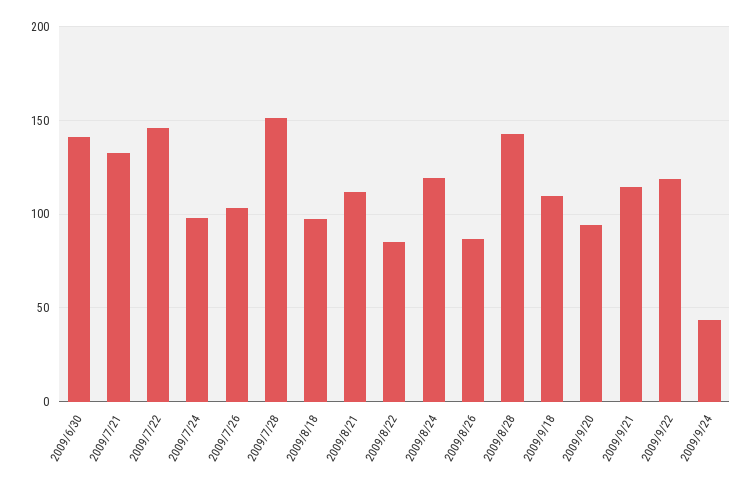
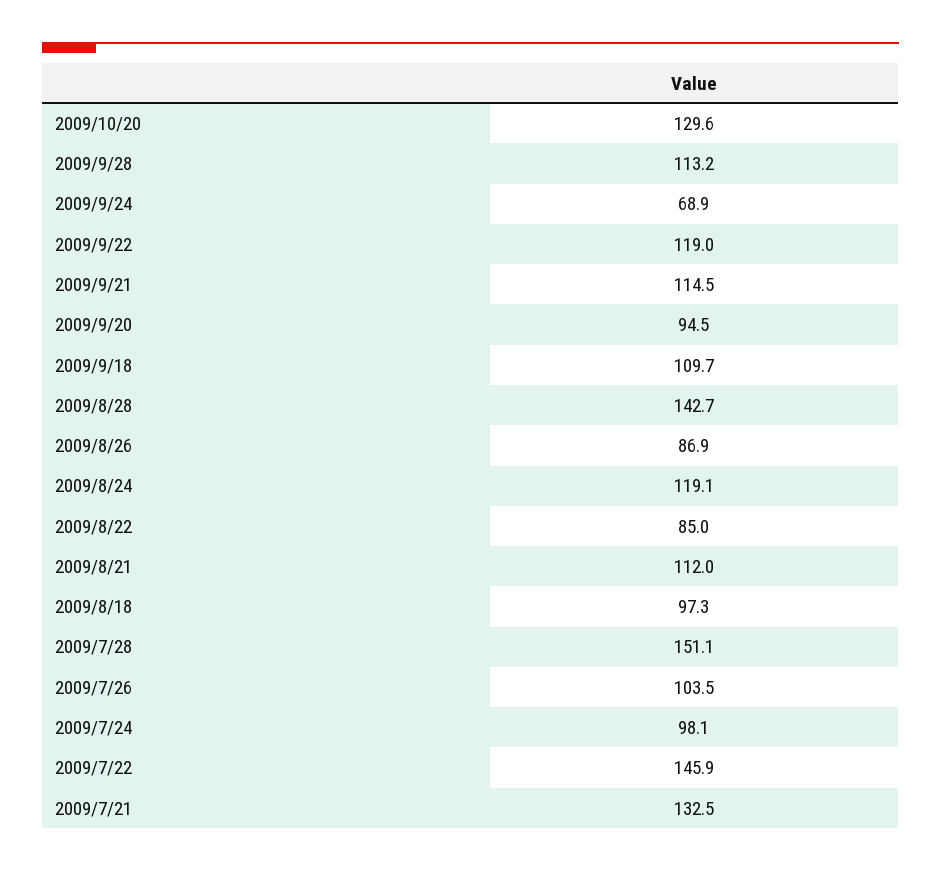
2009/6/30: 140 -> none
2009/9/24: 45 -> 68.9
2009/10/20: none -> 129.6
2009/9/28: none -> 113.2

